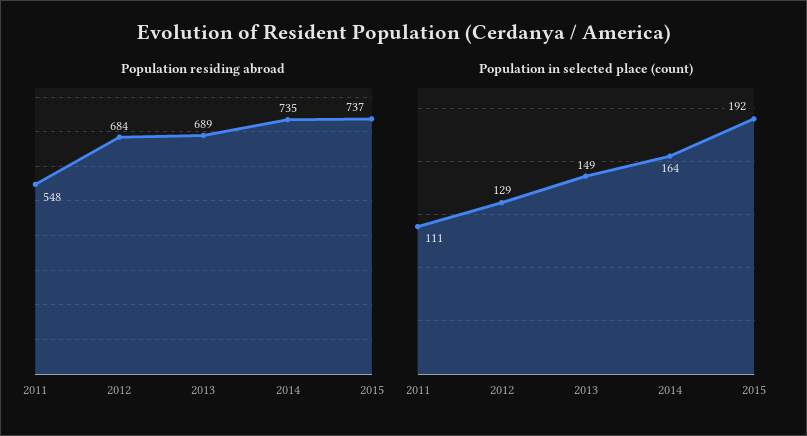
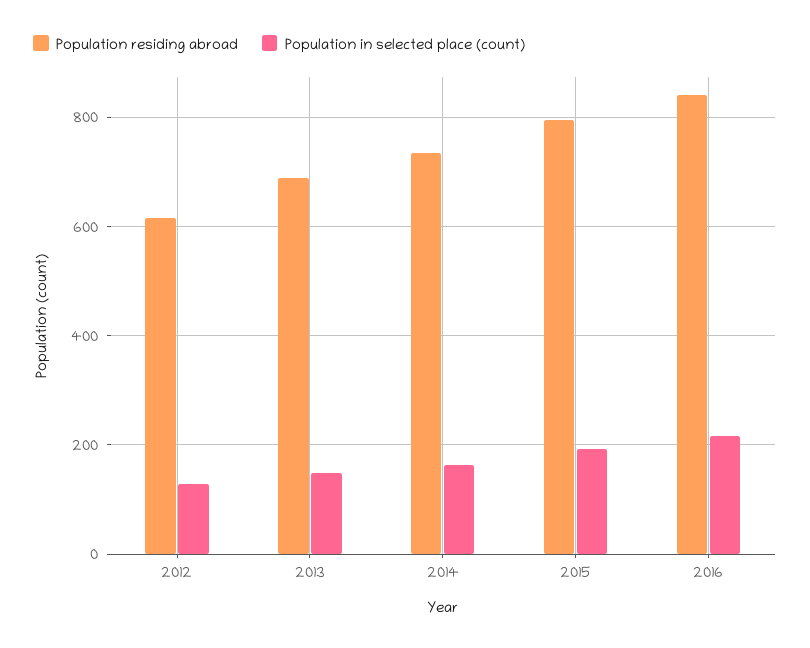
Population residing abroad, 2011: 548 -> none
Population residing abroad, 2012: 684 -> 620
Population residing abroad, 2015: 737 -> 800
Population in selected place (count), 2011: 111 -> none
Population residing abroad, 2016: none -> 840
Population in selected place (count), 2016: none -> 220

